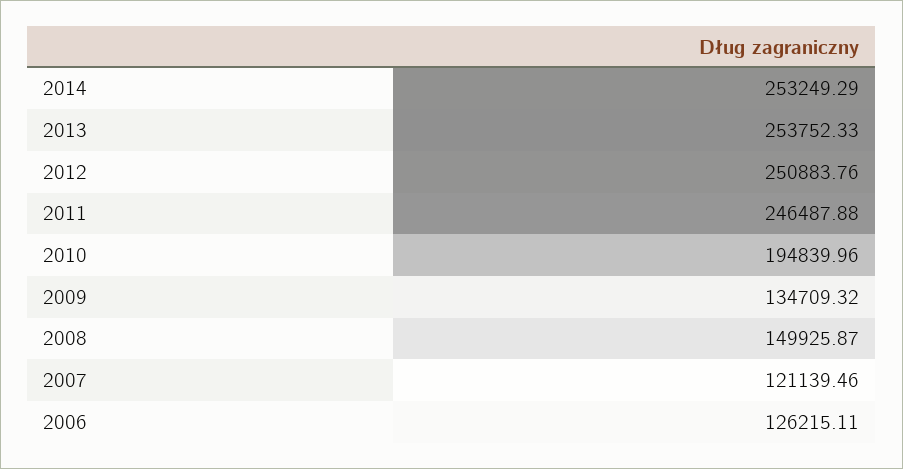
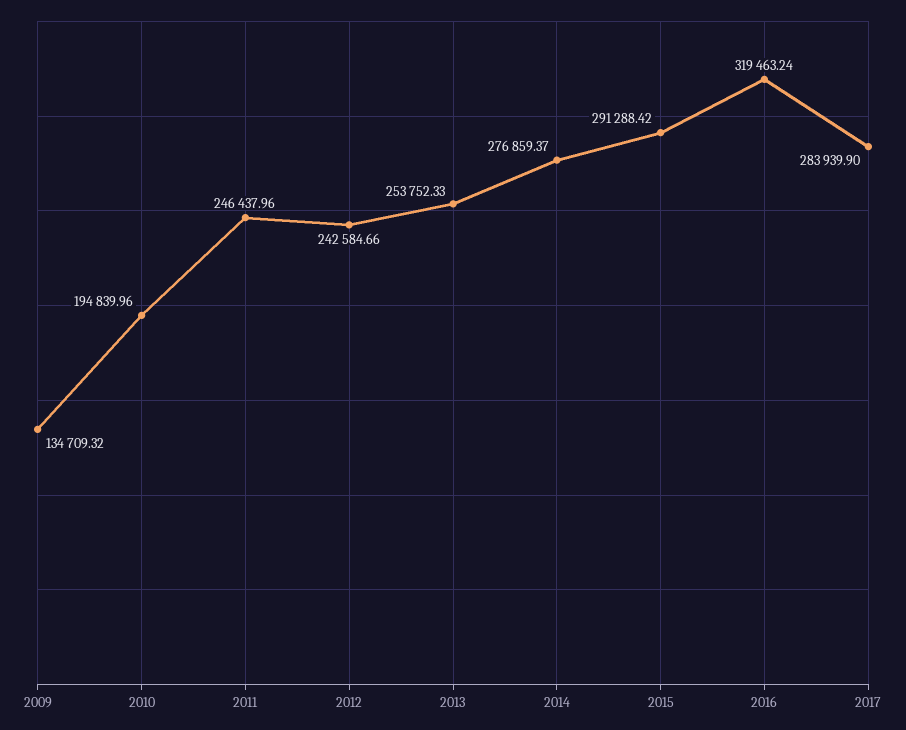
2014: 253249.29 -> 276859.37
2012: 250883.76 -> 242584.66
2011: 246487.88 -> 246437.96
2008: 149925.87 -> none
2007: 121139.46 -> none
2006: 126215.11 -> none
2015: none -> 291288.42
2016: none -> 319463.24
2017: none -> 283939.9

